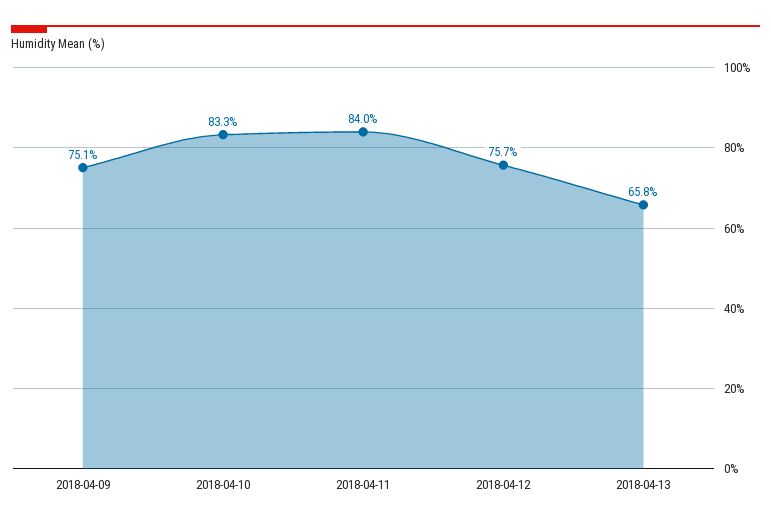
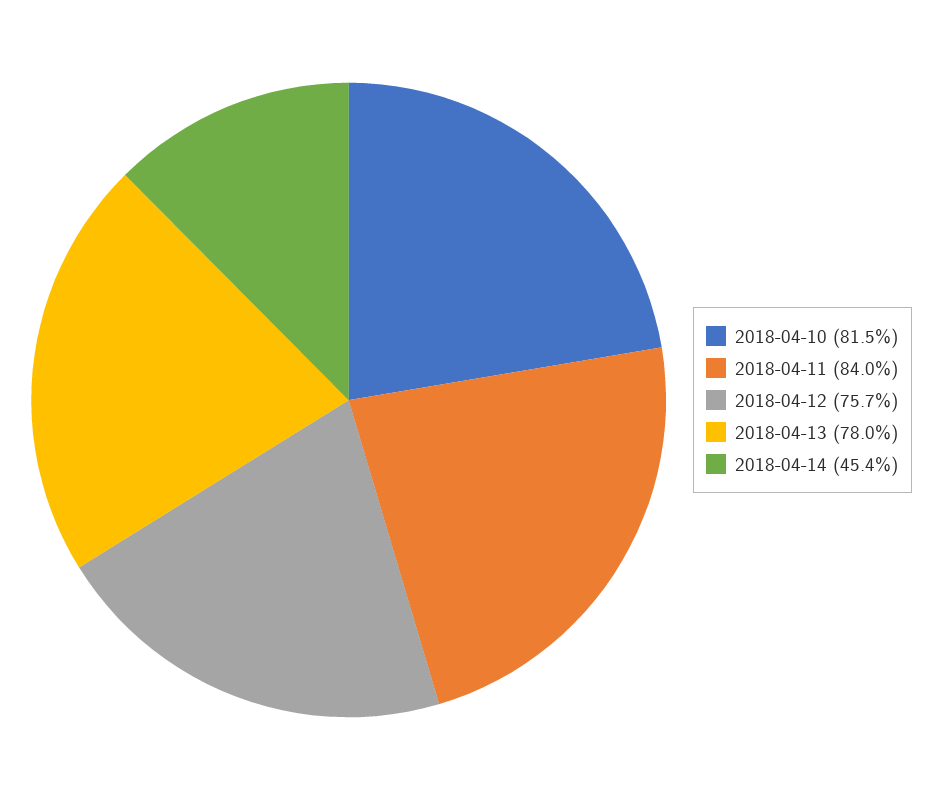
2018-04-09: 75.1 -> none
2018-04-10: 83.3 -> 81.5
2018-04-13: 65.8 -> 78
2018-04-14: none -> 45.4

